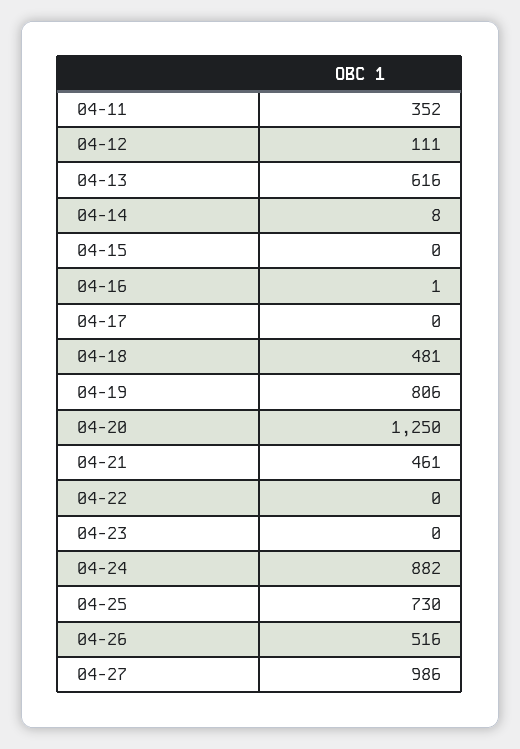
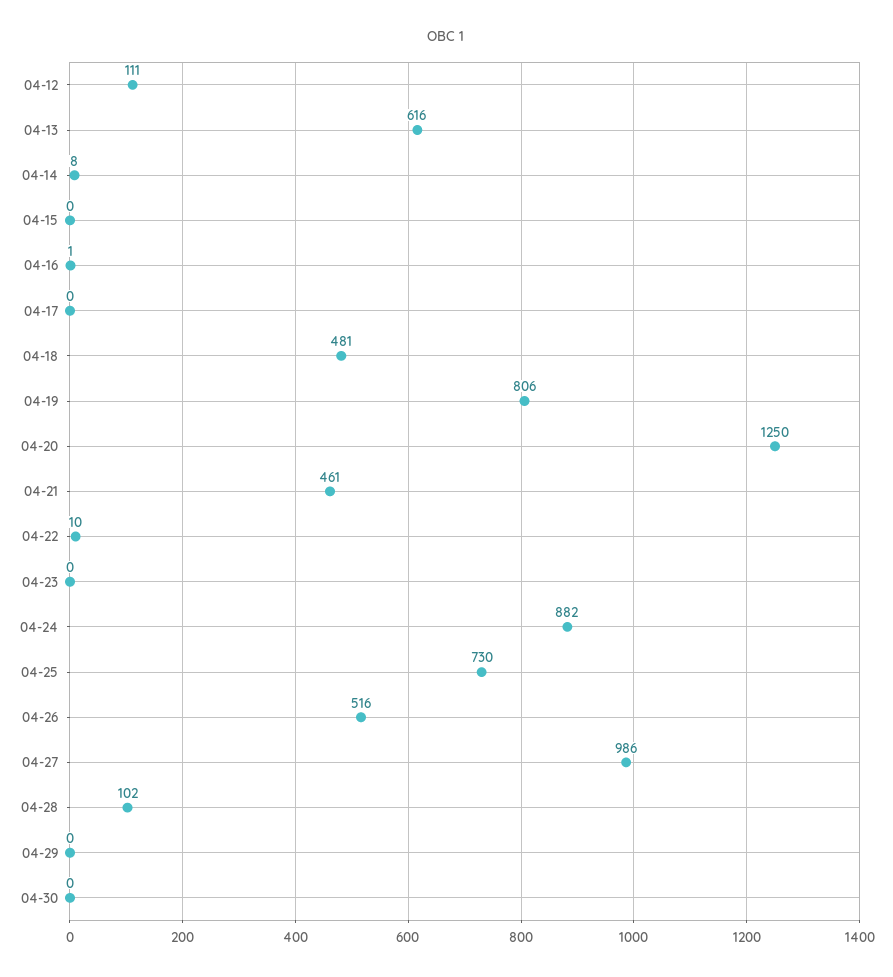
04-11: 352 -> none
04-22: 0 -> 10
04-28: none -> 102
04-29: none -> 0
04-30: none -> 0

